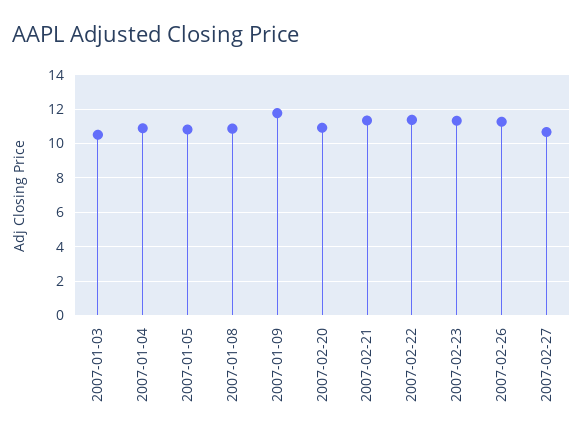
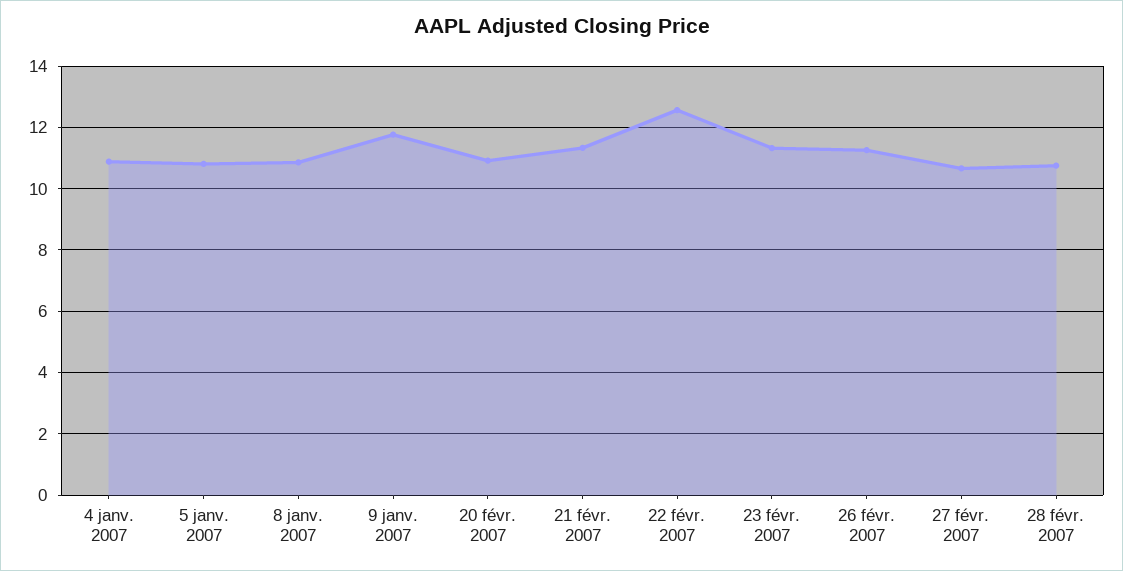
2007-01-03: 10.5 -> none
2007-02-22: 11.5 -> 12.6
28 févr. 2007: none -> 10.8

